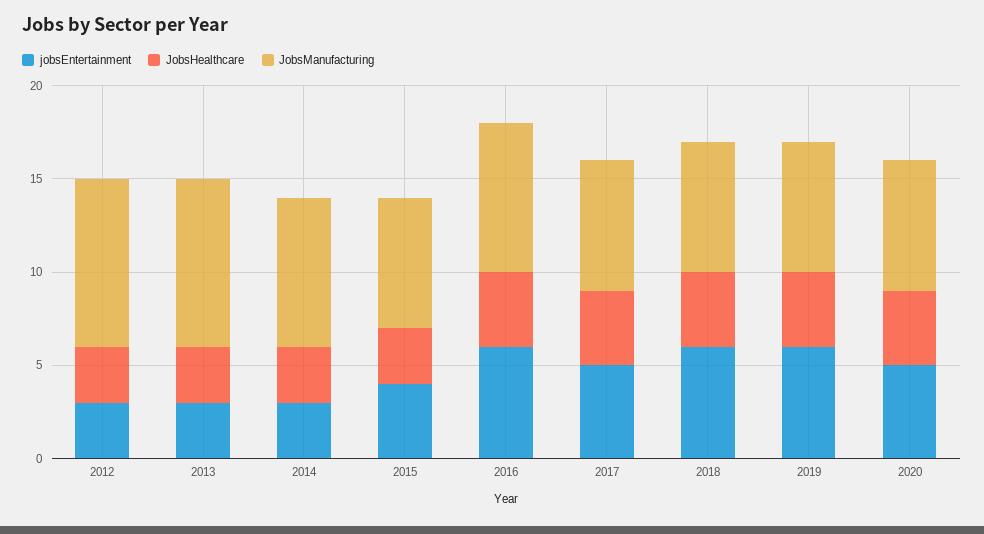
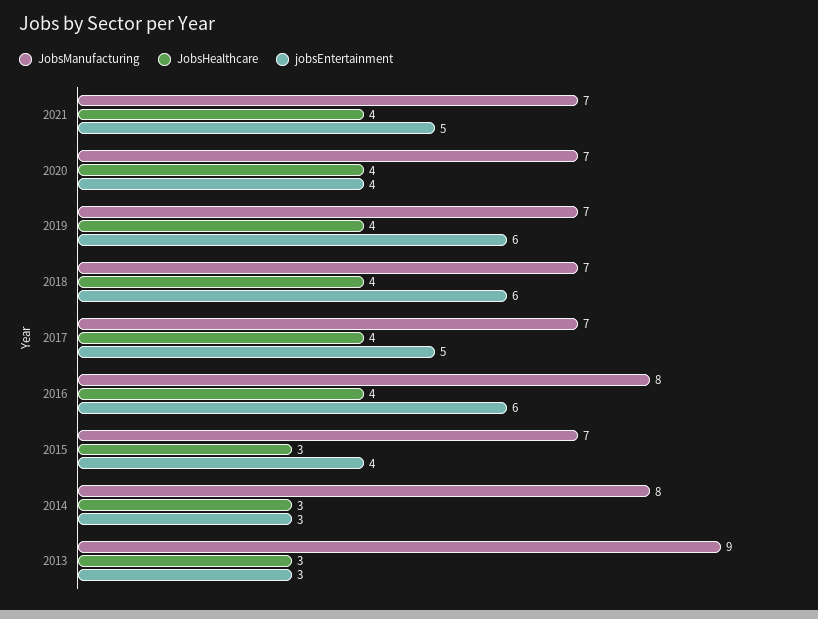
jobsEntertainment, 2012: 3 -> none
JobsHealthcare, 2012: 3 -> none
JobsManufacturing, 2012: 9 -> none
jobsEntertainment, 2020: 5 -> 4
JobsManufacturing, 2021: none -> 7
JobsHealthcare, 2021: none -> 4
jobsEntertainment, 2021: none -> 5

